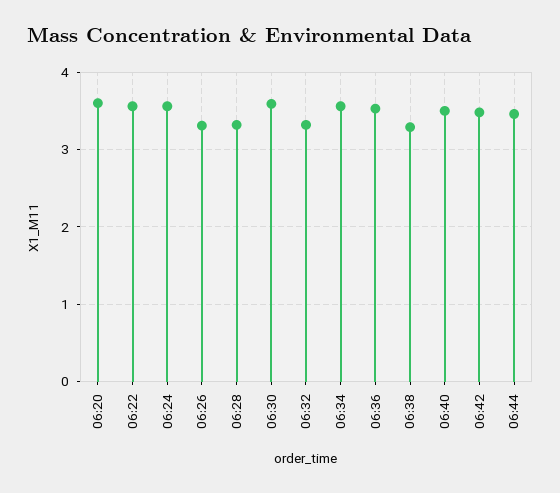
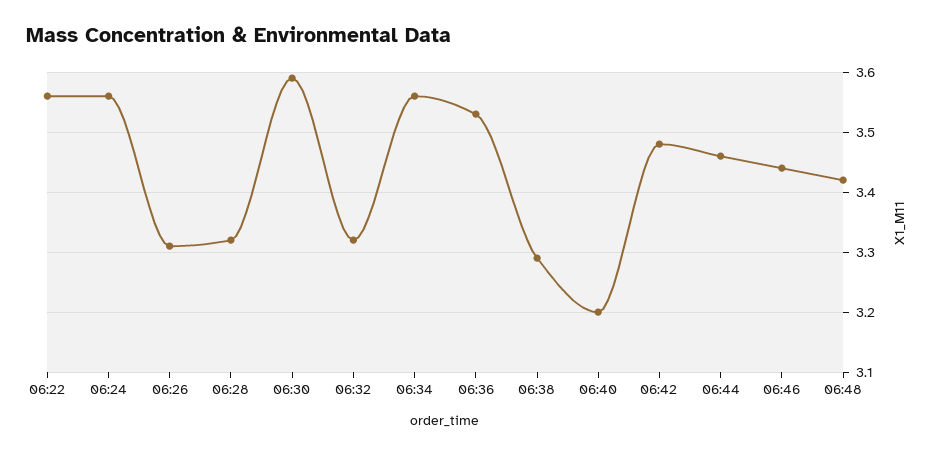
06:20: 3.6 -> none
06:40: 3.5 -> 3.2
06:46: none -> 3.44
06:48: none -> 3.42

